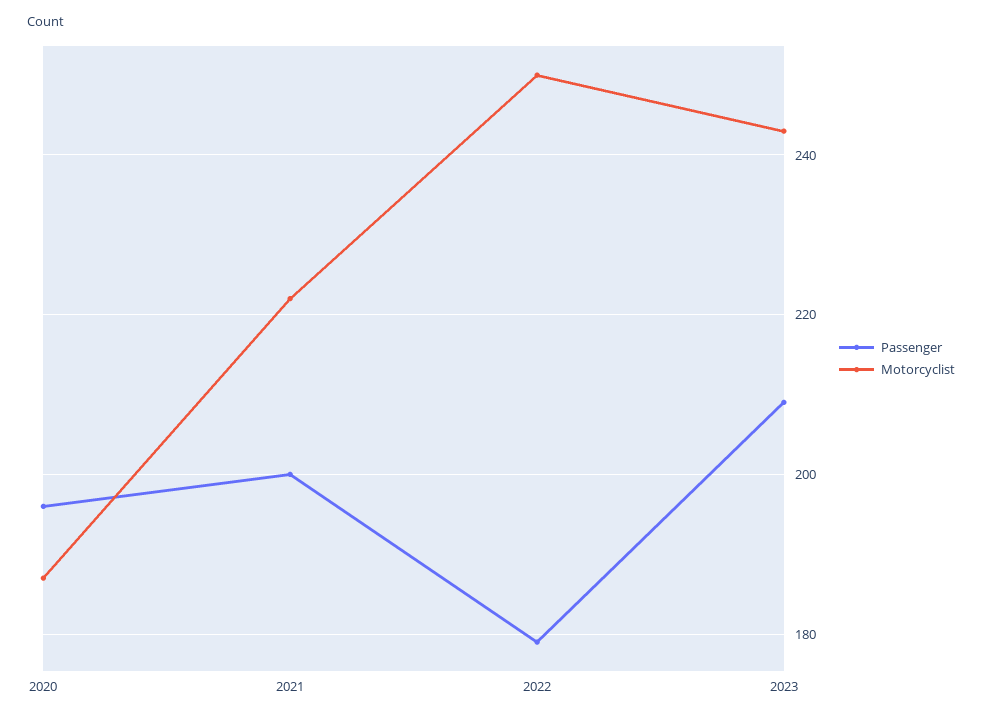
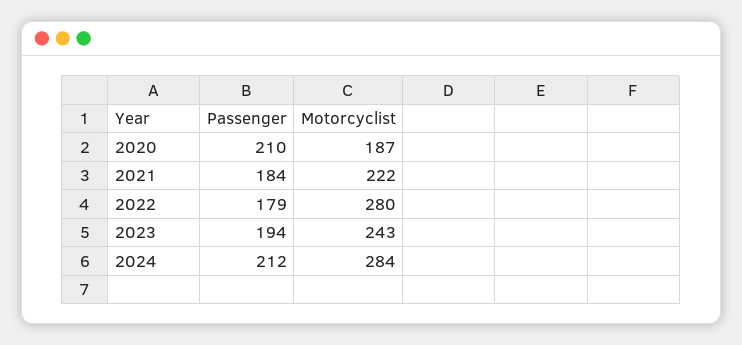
Passenger, 2020: 195 -> 210
Passenger, 2021: 200 -> 184
Motorcyclist, 2022: 250 -> 280
Passenger, 2023: 210 -> 194
Passenger, 2024: none -> 212
Motorcyclist, 2024: none -> 284

